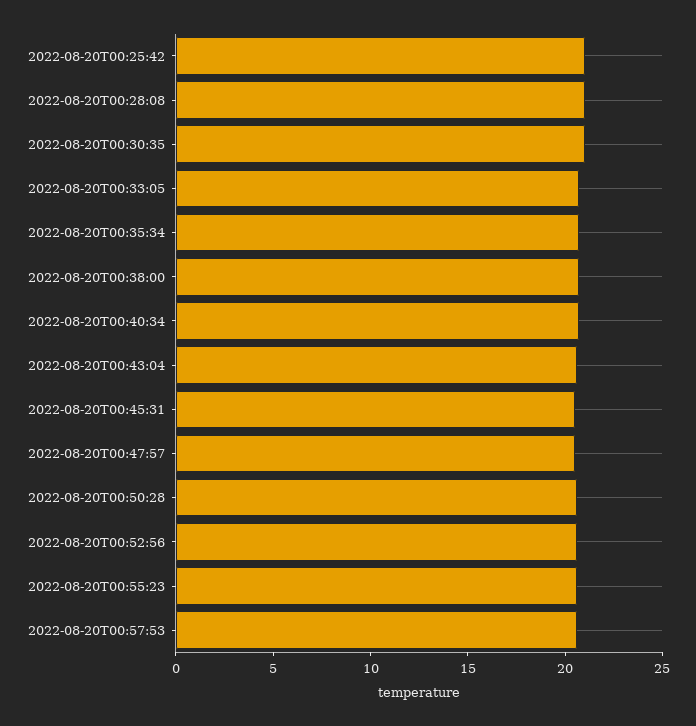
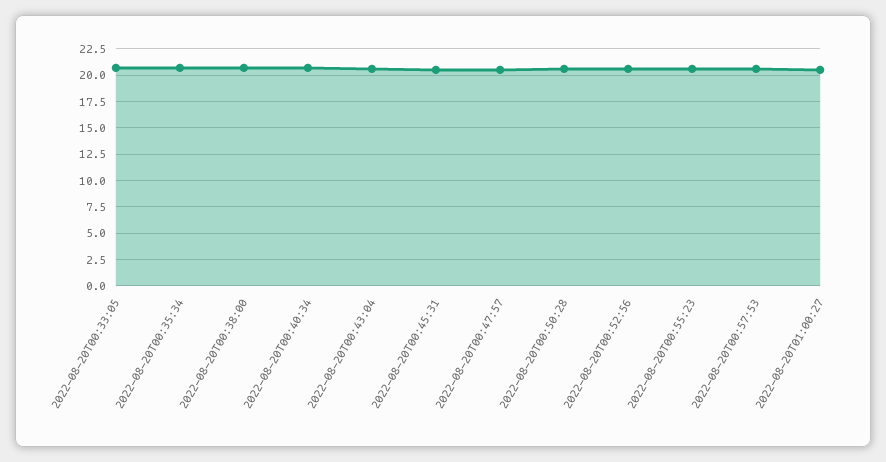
2022-08-20T00:25:42: 21 -> none
2022-08-20T00:28:08: 21 -> none
2022-08-20T00:30:35: 21 -> none
2022-08-20T01:00:27: none -> 20

